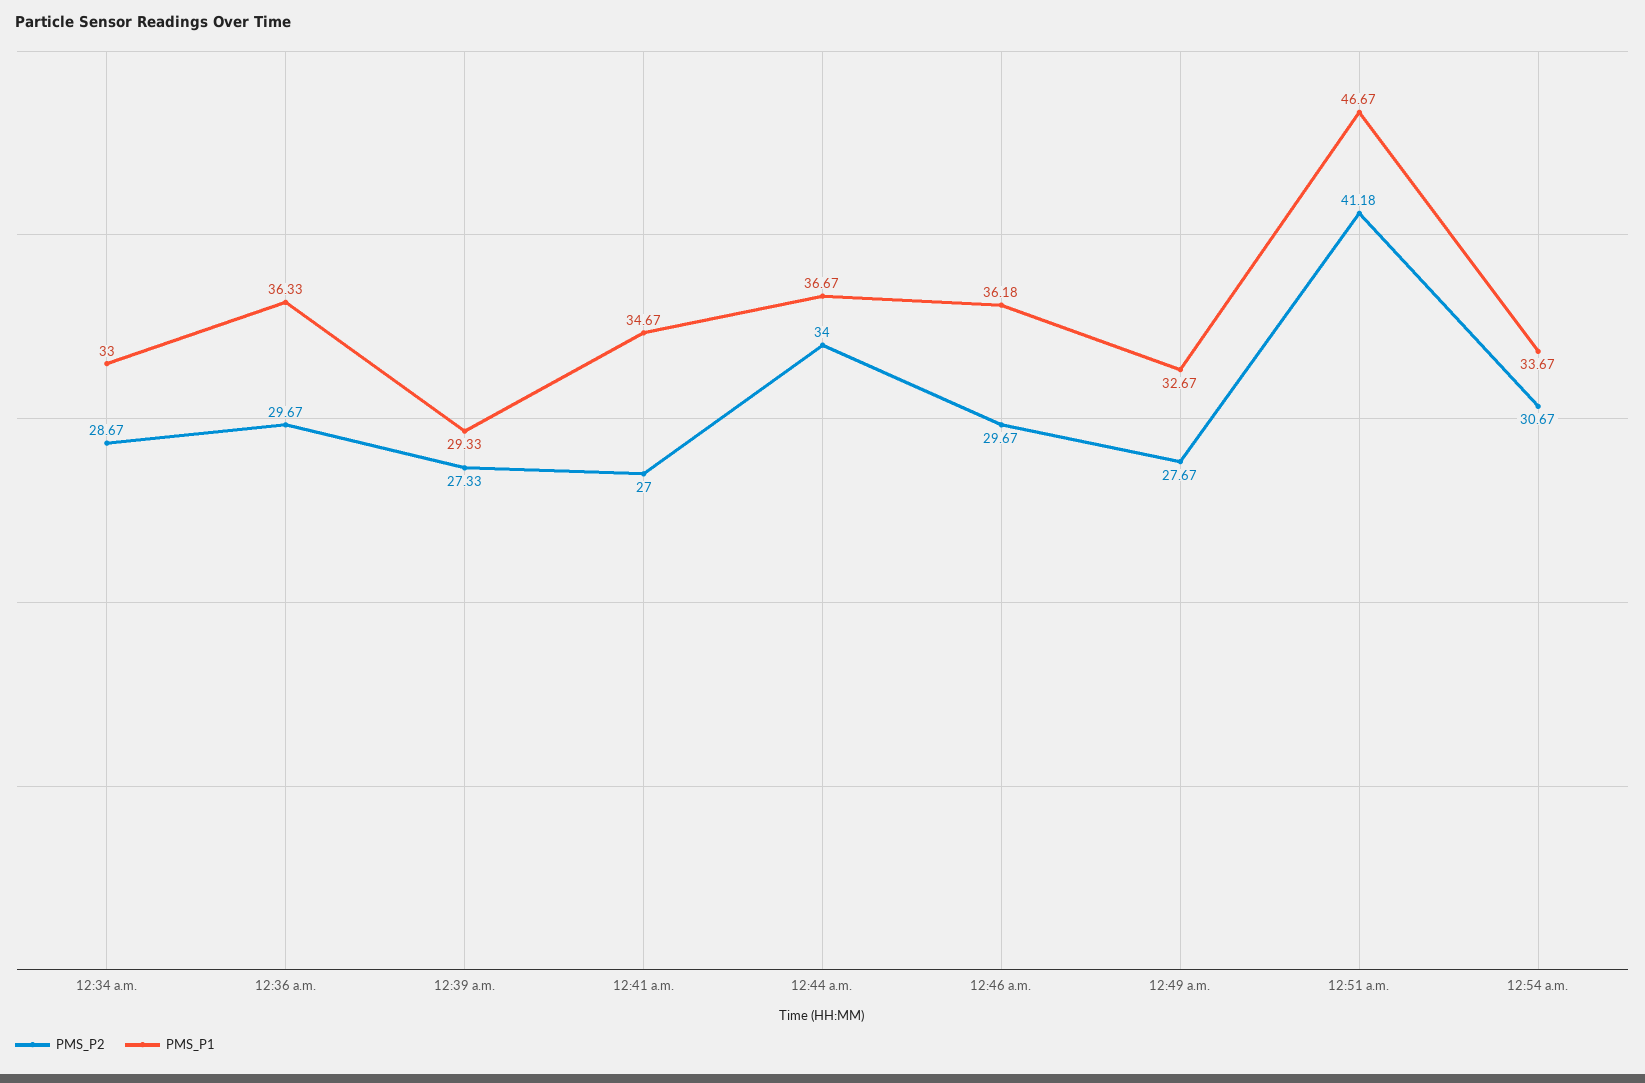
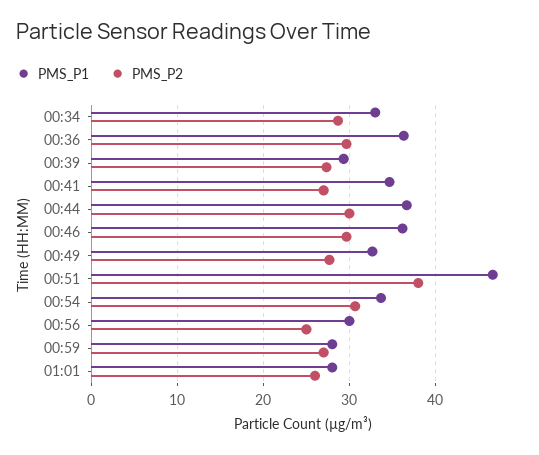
PMS_P2, 12:44 a.m.: 34 -> 30
PMS_P2, 12:51 a.m.: 41.18 -> 38
PMS_P1, 00:56: none -> 30
PMS_P2, 00:56: none -> 25
PMS_P1, 00:59: none -> 28
PMS_P2, 00:59: none -> 27
PMS_P1, 01:01: none -> 28
PMS_P2, 01:01: none -> 26

